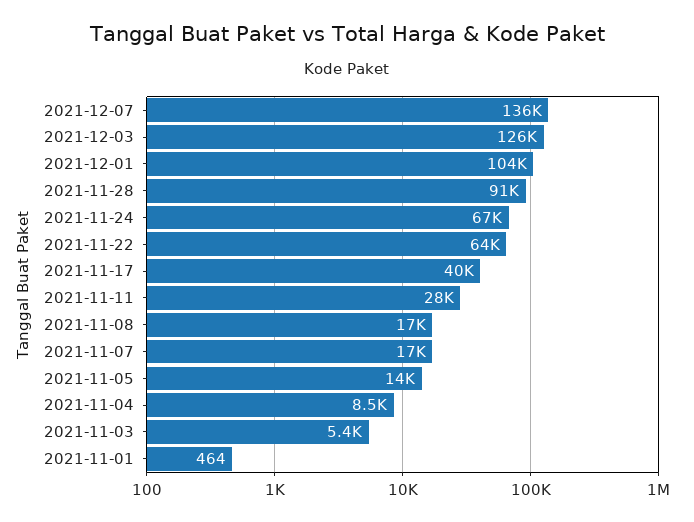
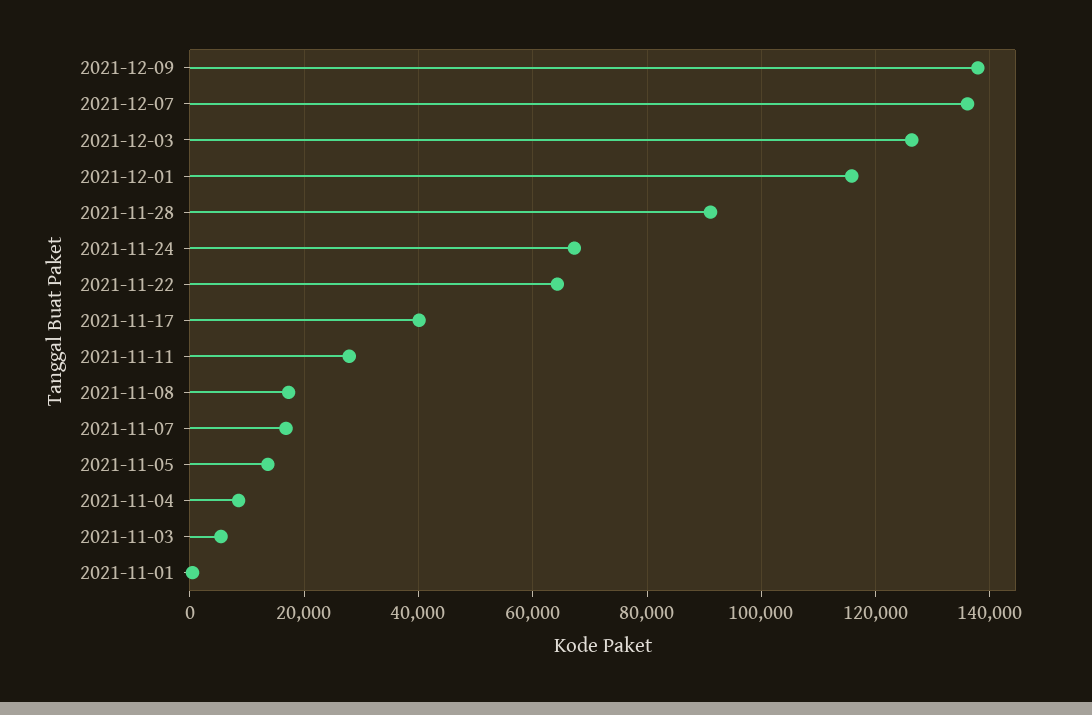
2021-12-01: 104000 -> 116000
2021-12-09: none -> 138000

